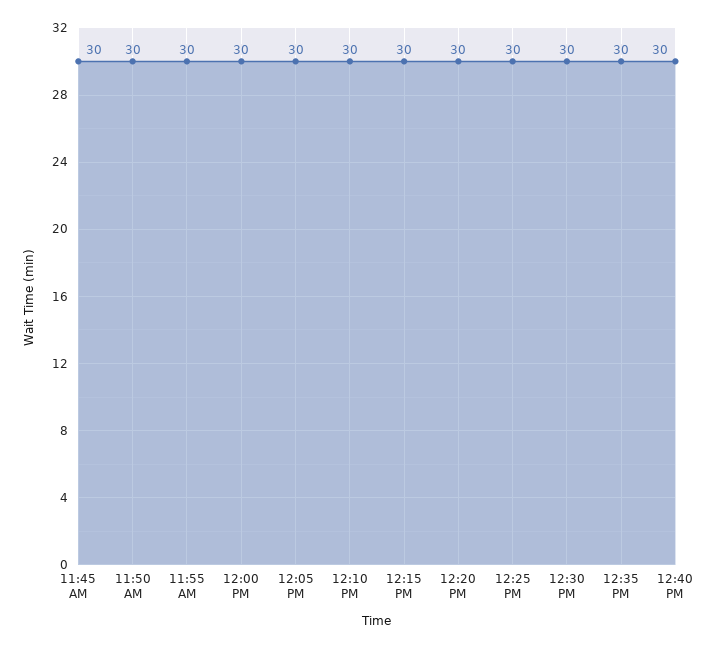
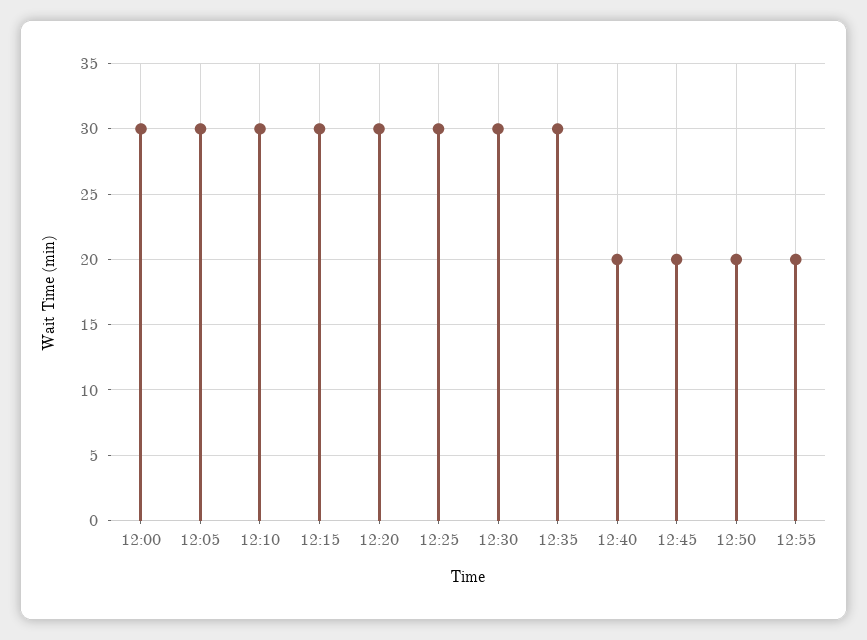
11:45 AM: 30 -> none
11:50 AM: 30 -> none
11:55 AM: 30 -> none
12:40 PM: 30 -> 20
12:45: none -> 20
12:50: none -> 20
12:55: none -> 20

